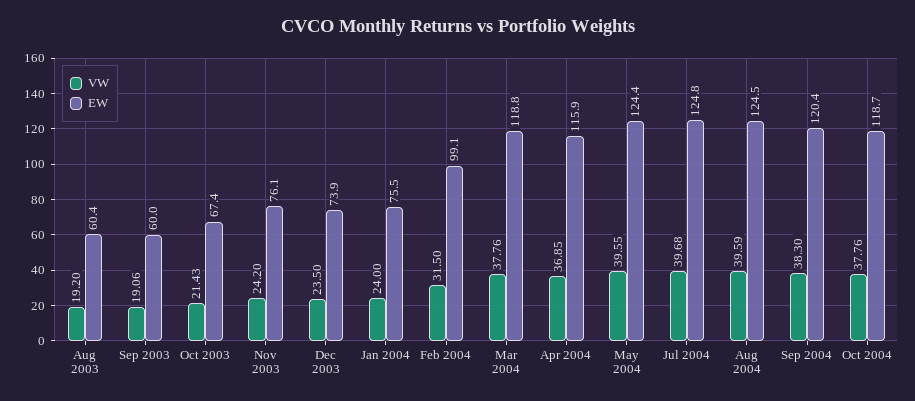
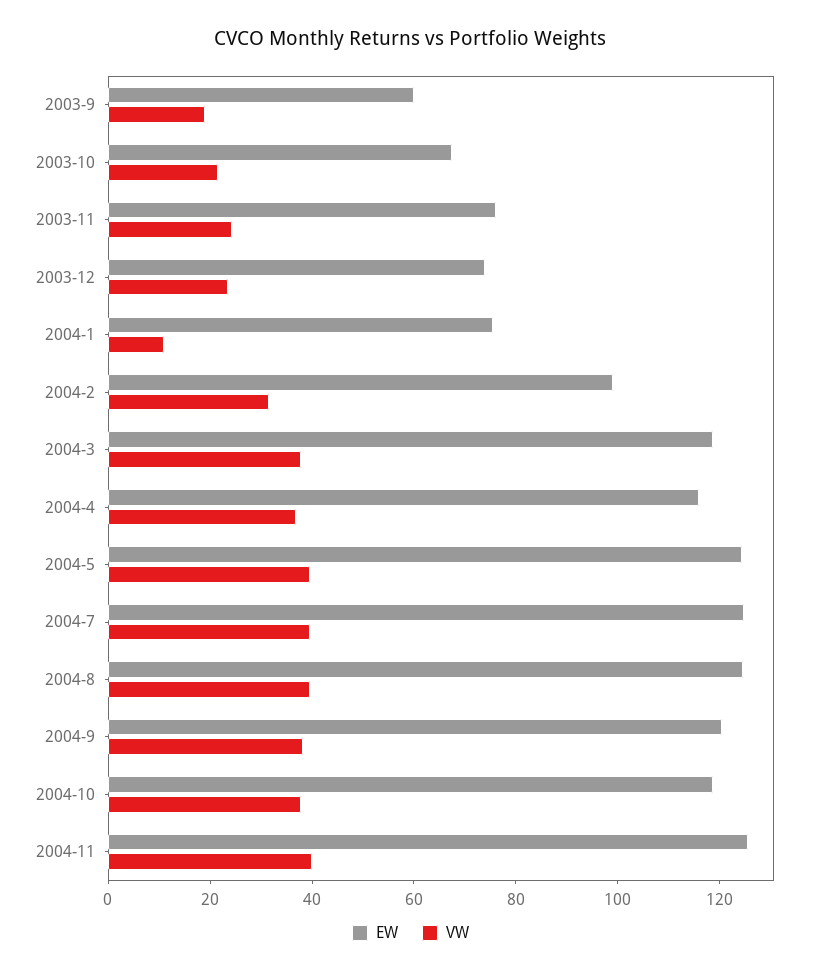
VW, Aug 2003: 19.2 -> none
EW, Aug 2003: 60.4 -> none
VW, Jan 2004: 24 -> 10
EW, 2004-11: none -> 125
VW, 2004-11: none -> 40

